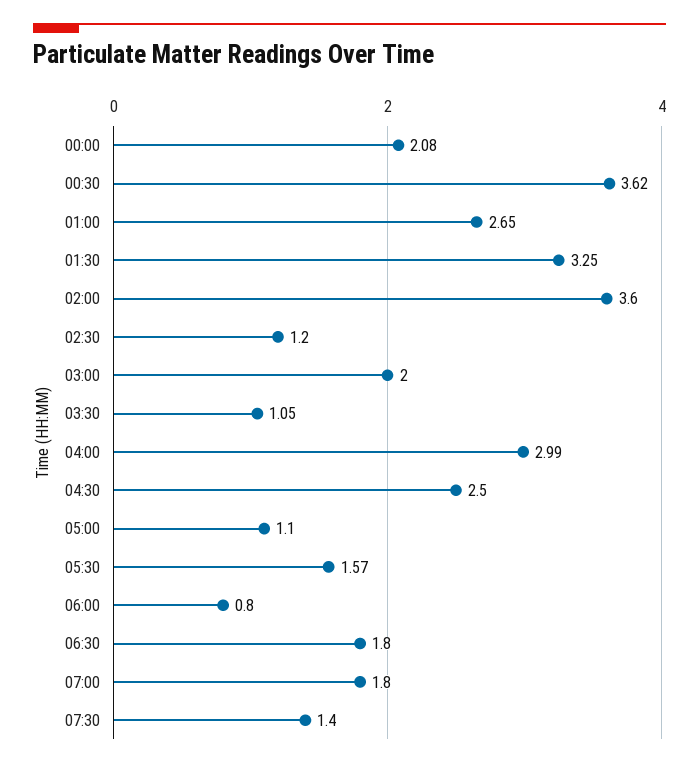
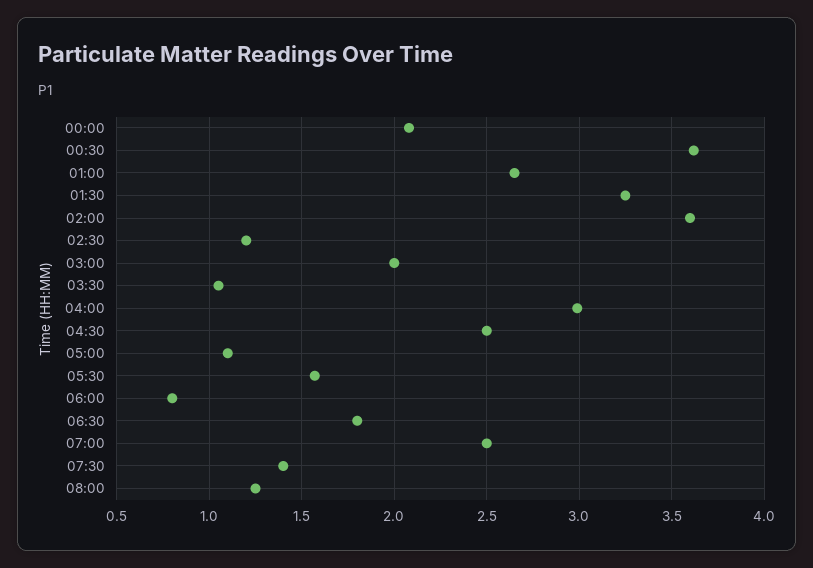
07:00: 1.8 -> 2.5
08:00: none -> 1.25

